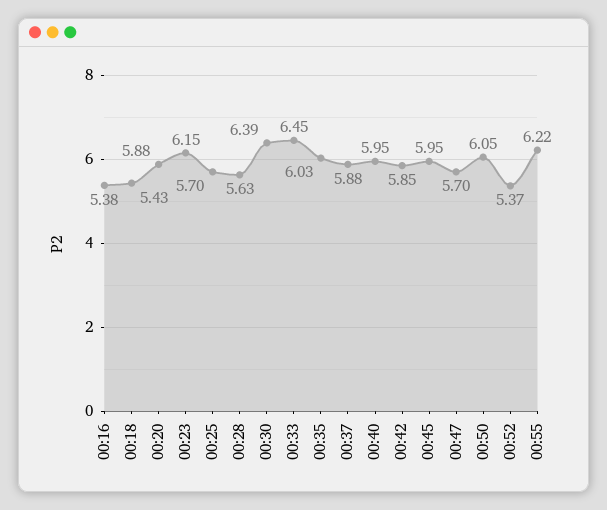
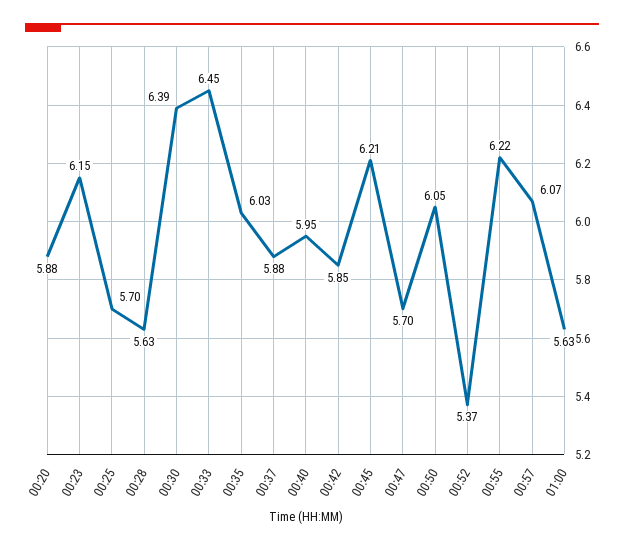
00:16: 5.38 -> none
00:18: 5.43 -> none
00:45: 5.95 -> 6.21
00:57: none -> 6.07
01:00: none -> 5.63

